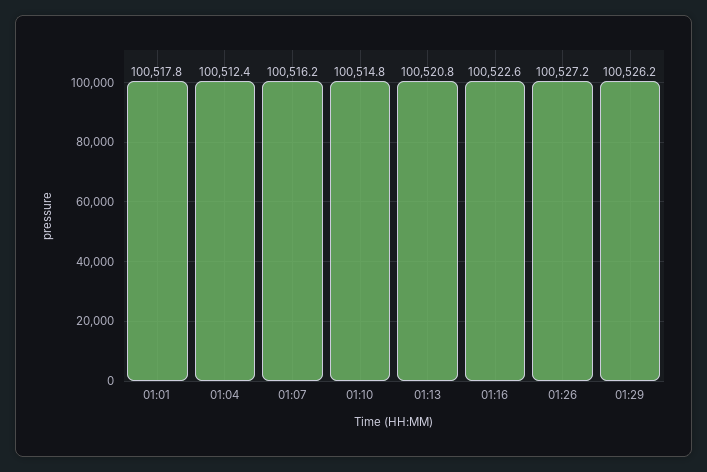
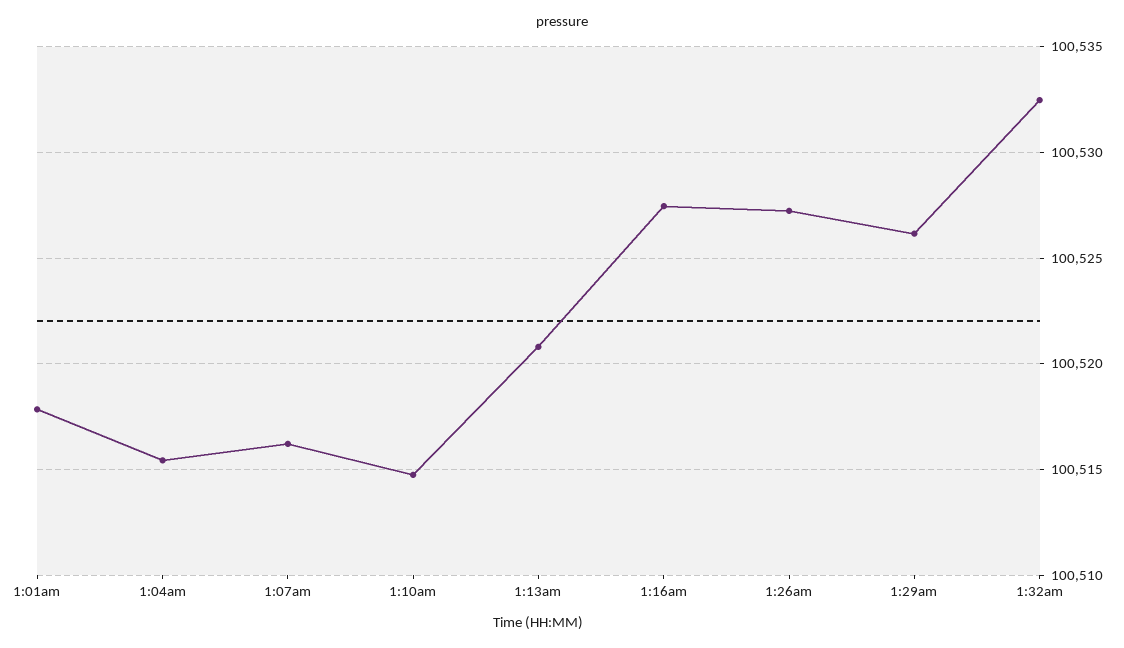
01:04: 100512.4 -> 100515.5
01:16: 100522.6 -> 100527.5
1:32am: none -> 100532.5

